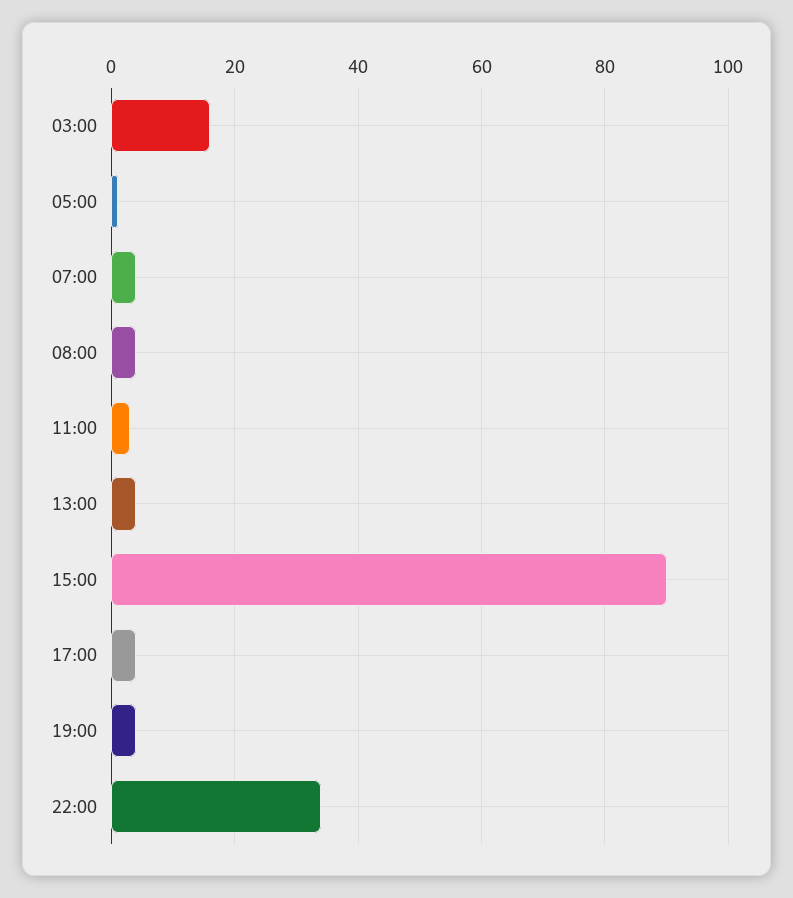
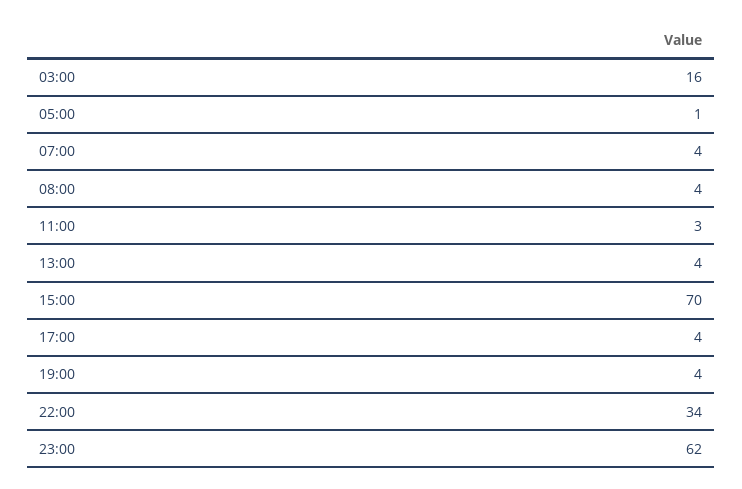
15:00: 90 -> 70
23:00: none -> 62

